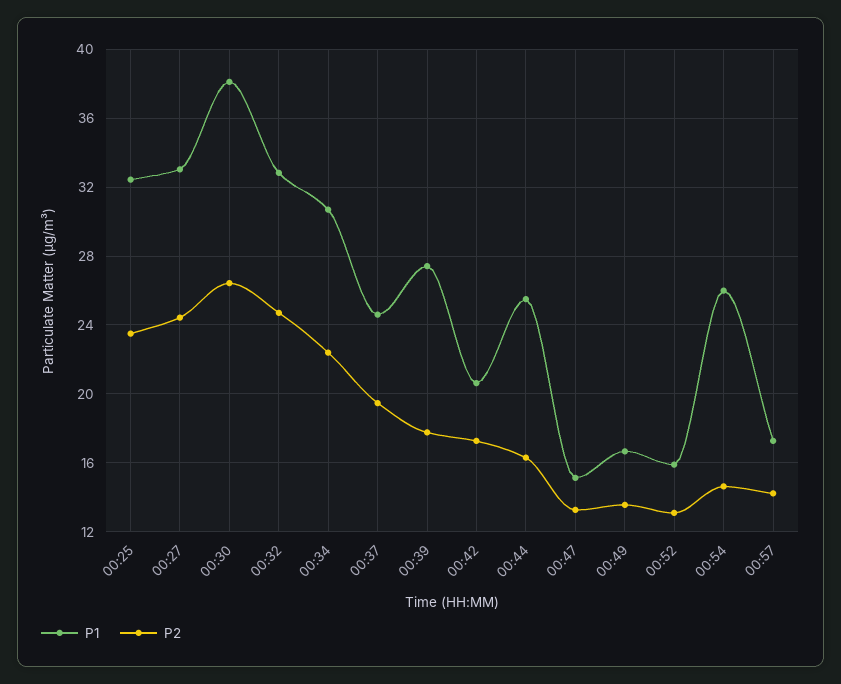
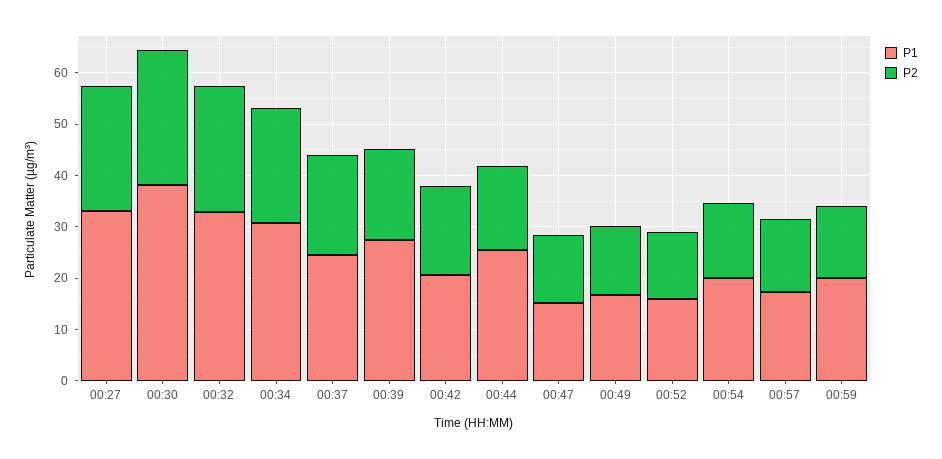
P1, 00:25: 32.5 -> none
P2, 00:25: 23.5 -> none
P1, 00:54: 26 -> 20
P1, 00:59: none -> 20
P2, 00:59: none -> 14

